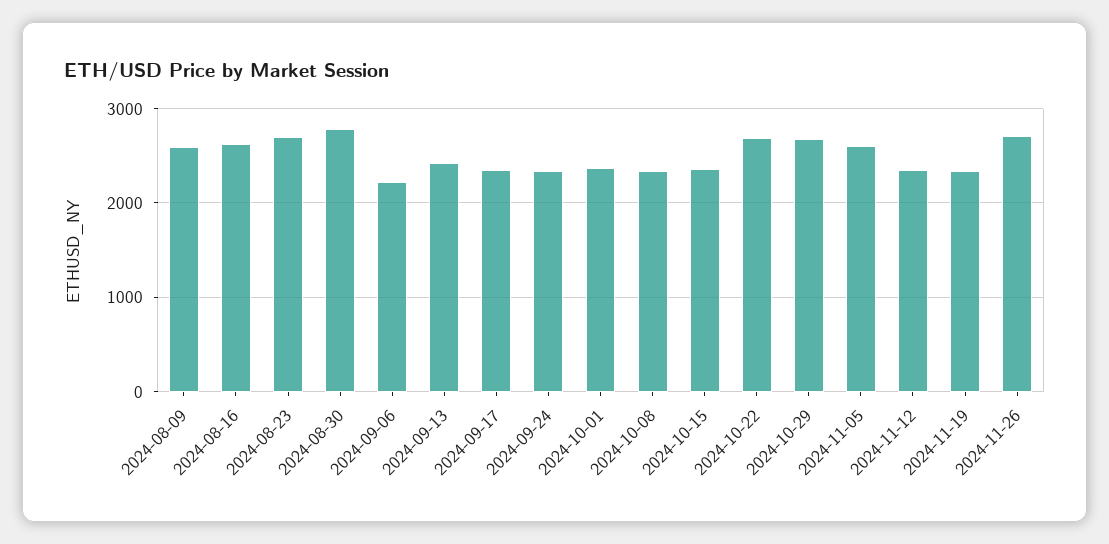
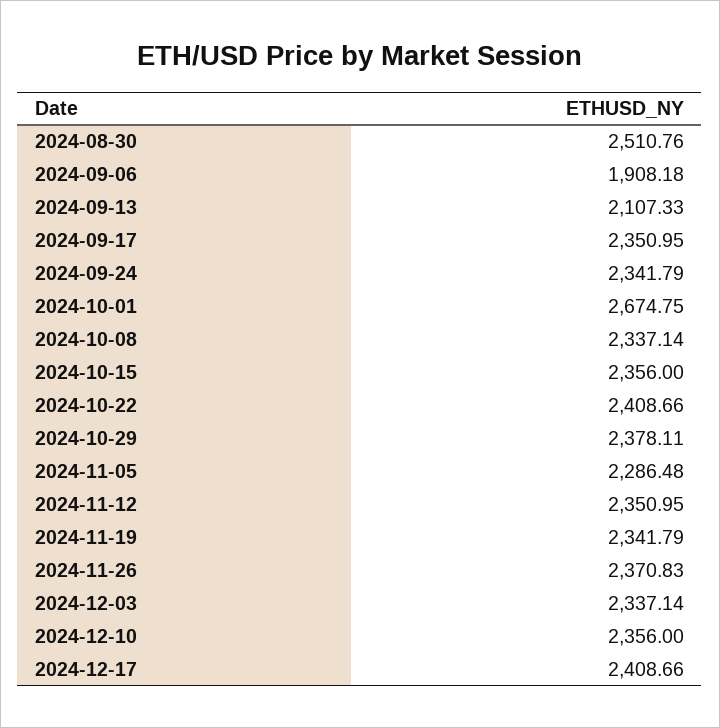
2024-08-09: 2600 -> none
2024-08-16: 2600 -> none
2024-08-23: 2700 -> none
2024-08-30: 2800 -> 2510.76
2024-09-06: 2200 -> 1908.18
2024-09-13: 2400 -> 2107.33
2024-10-01: 2400 -> 2674.75
2024-10-22: 2700 -> 2408.66
2024-10-29: 2700 -> 2378.11
2024-11-05: 2600 -> 2286.48
2024-11-26: 2700 -> 2370.83
2024-12-03: none -> 2337.14
2024-12-10: none -> 2356
2024-12-17: none -> 2408.66

